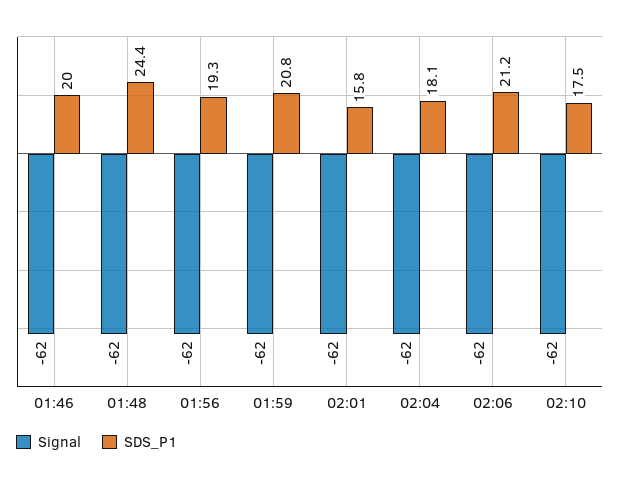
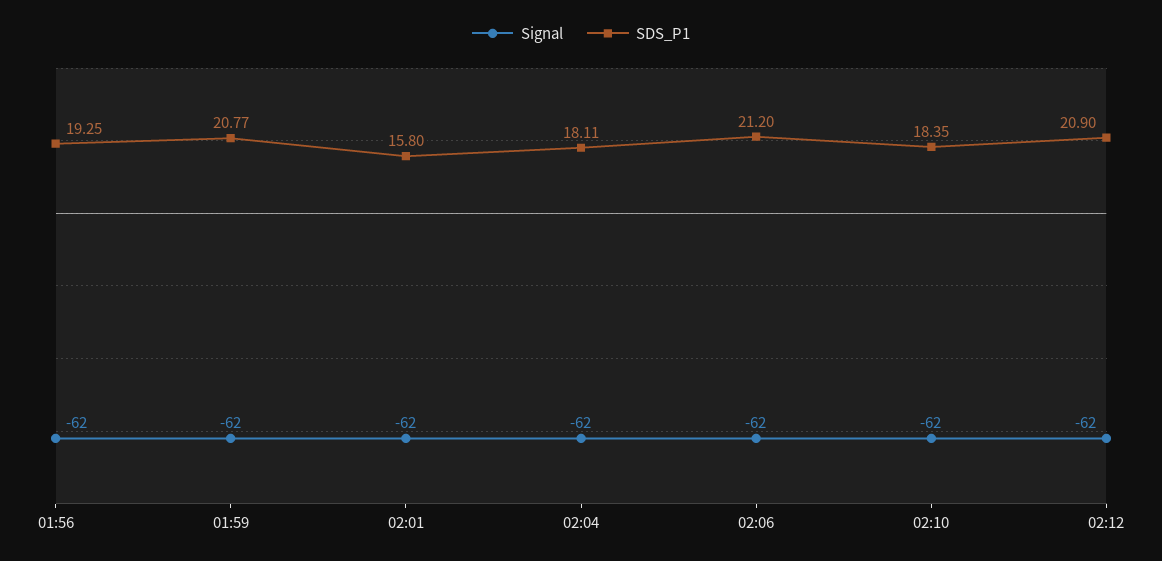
Signal, 01:46: -62 -> none
SDS_P1, 01:46: 20 -> none
Signal, 01:48: -62 -> none
SDS_P1, 01:48: 24.4 -> none
SDS_P1, 02:10: 17.5 -> 18.35
Signal, 02:12: none -> -62
SDS_P1, 02:12: none -> 20.9

